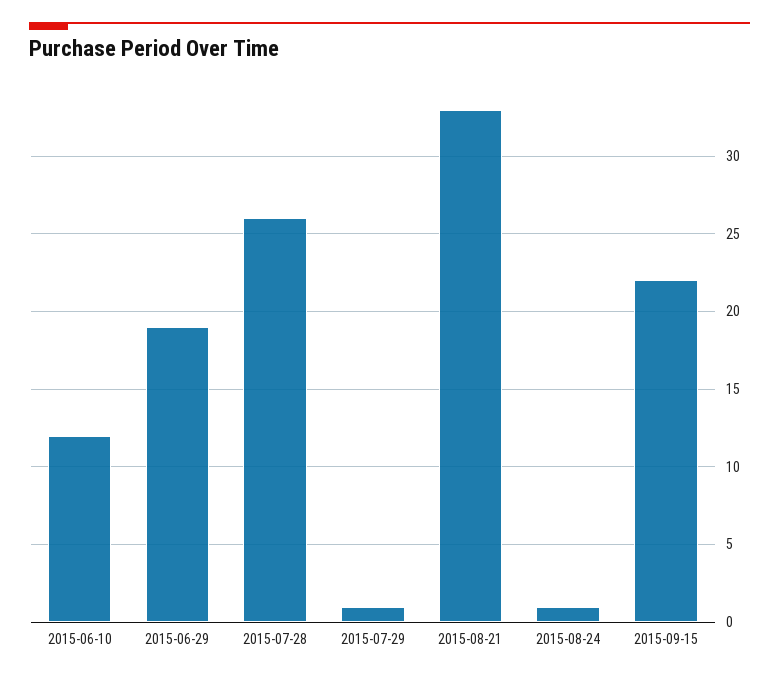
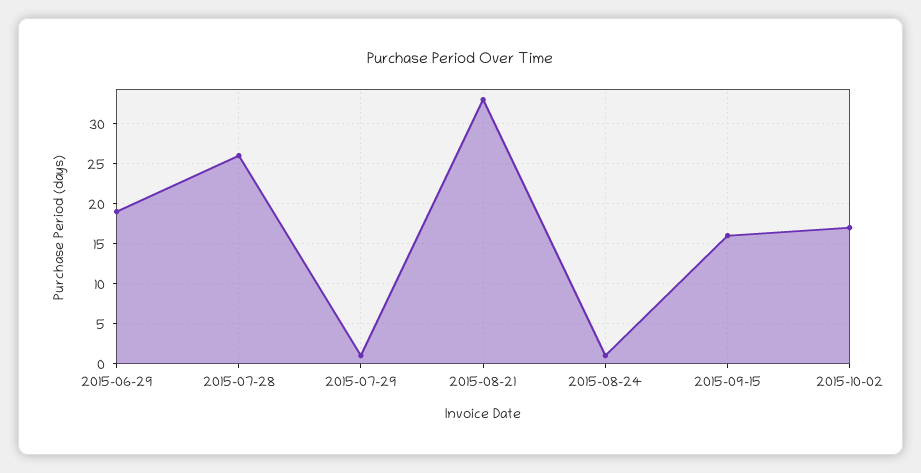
2015-06-10: 12 -> none
2015-09-15: 22 -> 16
2015-10-02: none -> 17

